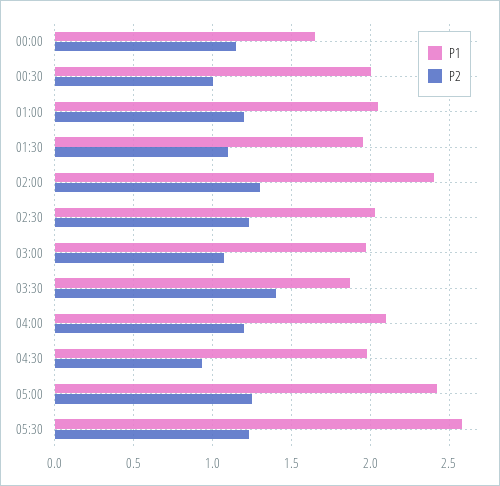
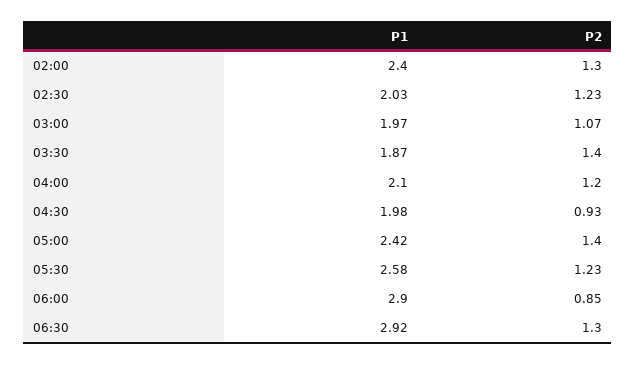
P1, 00:00: 1.65 -> none
P2, 00:00: 1.15 -> none
P1, 00:30: 2 -> none
P2, 00:30: 1 -> none
P1, 01:00: 2.05 -> none
P2, 01:00: 1.2 -> none
P1, 01:30: 1.95 -> none
P2, 01:30: 1.1 -> none
P2, 05:00: 1.25 -> 1.4
P1, 06:00: none -> 2.9
P2, 06:00: none -> 0.85
P1, 06:30: none -> 2.92
P2, 06:30: none -> 1.3

